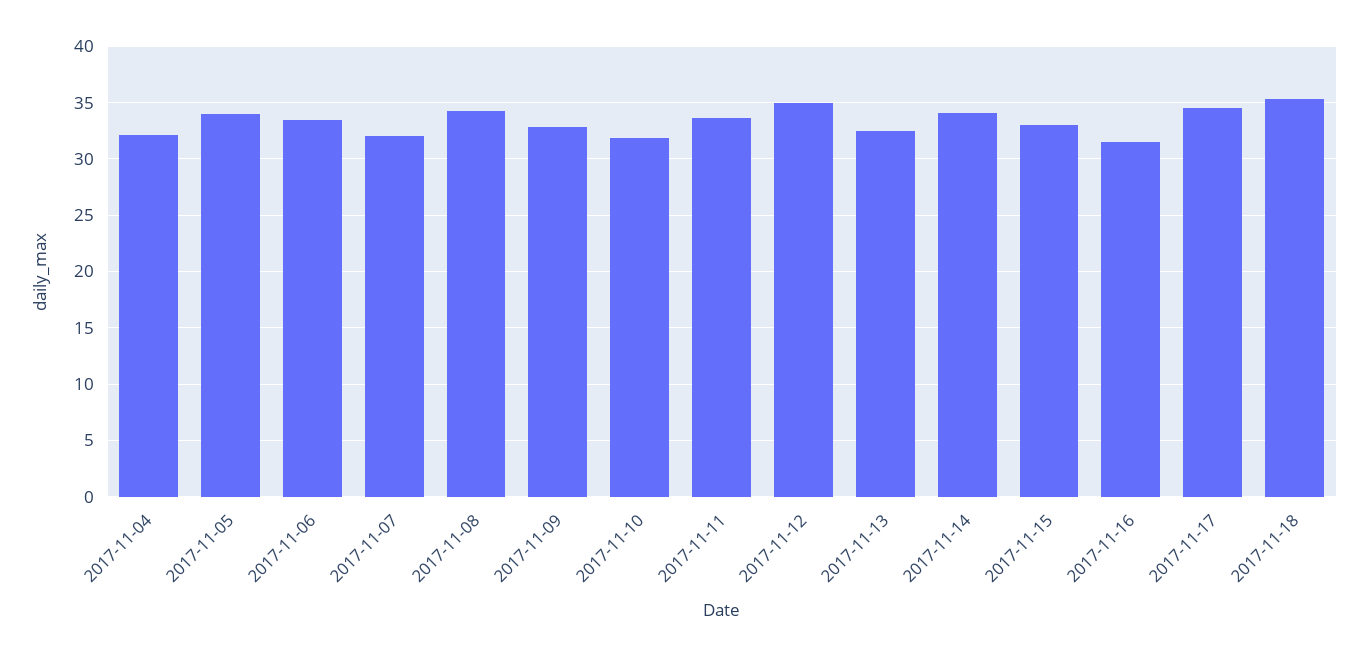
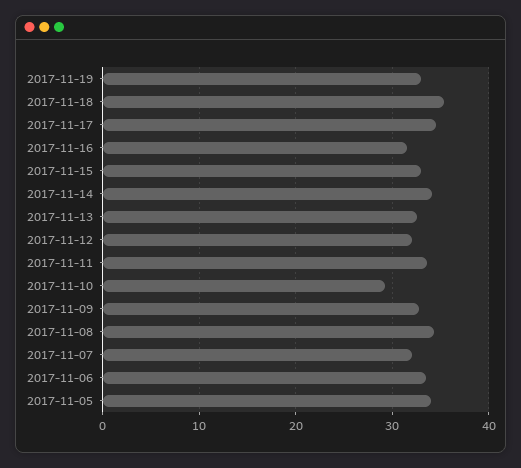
2017-11-04: 32 -> none
2017-11-10: 32 -> 29
2017-11-12: 35 -> 32
2017-11-19: none -> 33

